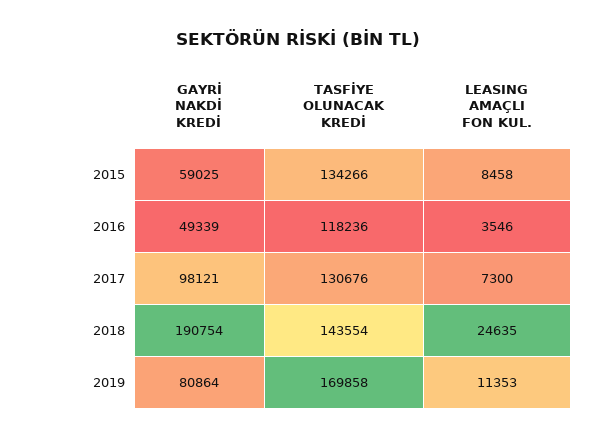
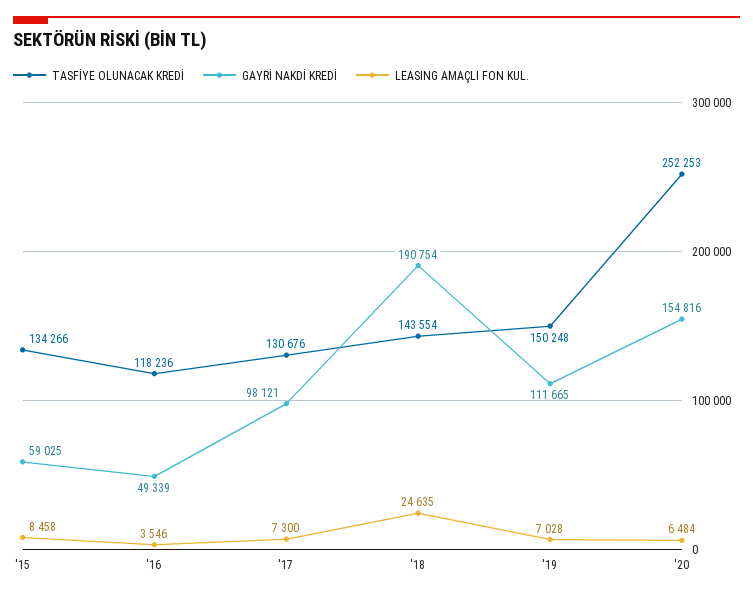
GAYRİ NAKDİ KREDİ, 2019: 80864 -> 111665
TASFİYE OLUNACAK KREDİ, 2019: 169858 -> 150248
LEASING AMAÇLI FON KUL., 2019: 11353 -> 7028
TASFİYE OLUNACAK KREDİ, '20: none -> 252253
GAYRİ NAKDİ KREDİ, '20: none -> 154816
LEASING AMAÇLI FON KUL., '20: none -> 6484

